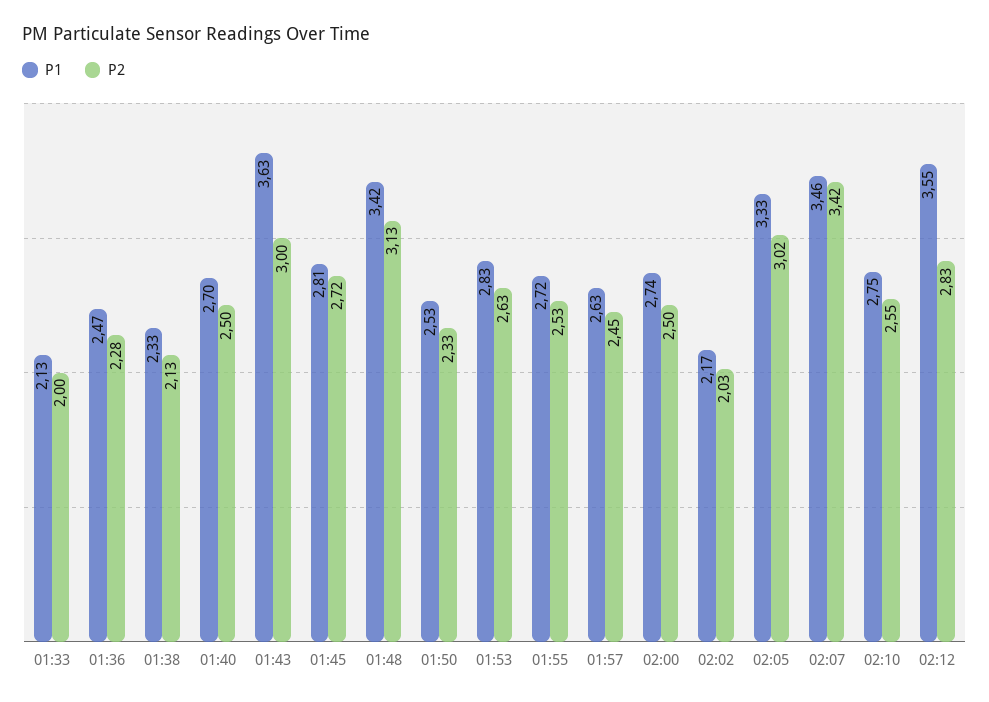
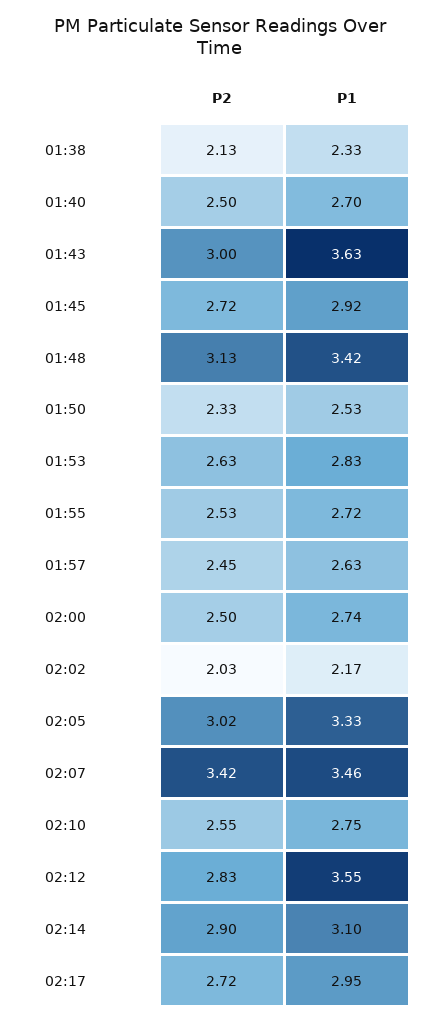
P1, 01:33: 2.13 -> none
P2, 01:33: 2 -> none
P1, 01:36: 2.47 -> none
P2, 01:36: 2.28 -> none
P1, 01:45: 2.81 -> 2.92
P2, 02:14: none -> 2.9
P1, 02:14: none -> 3.1
P2, 02:17: none -> 2.72
P1, 02:17: none -> 2.95

